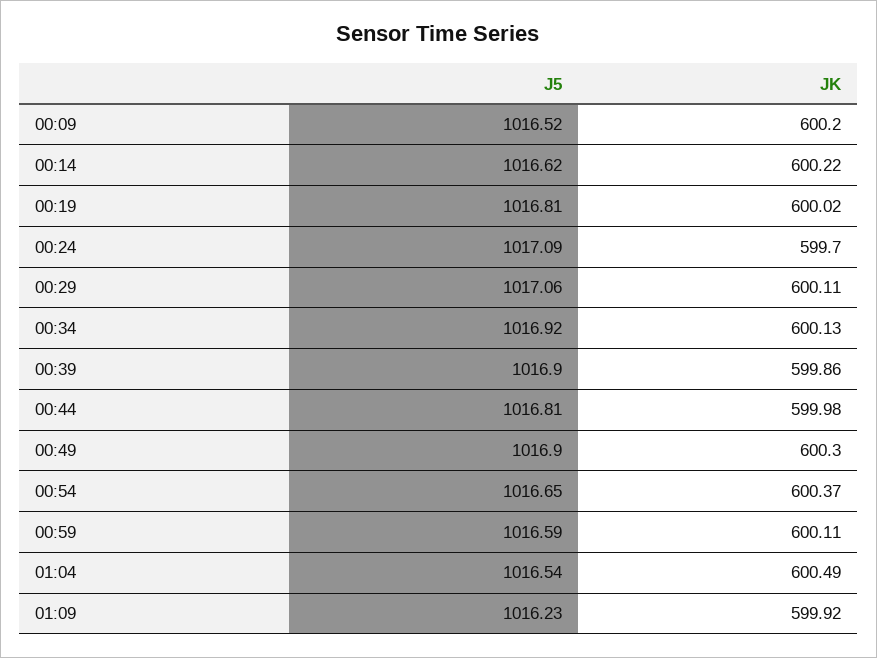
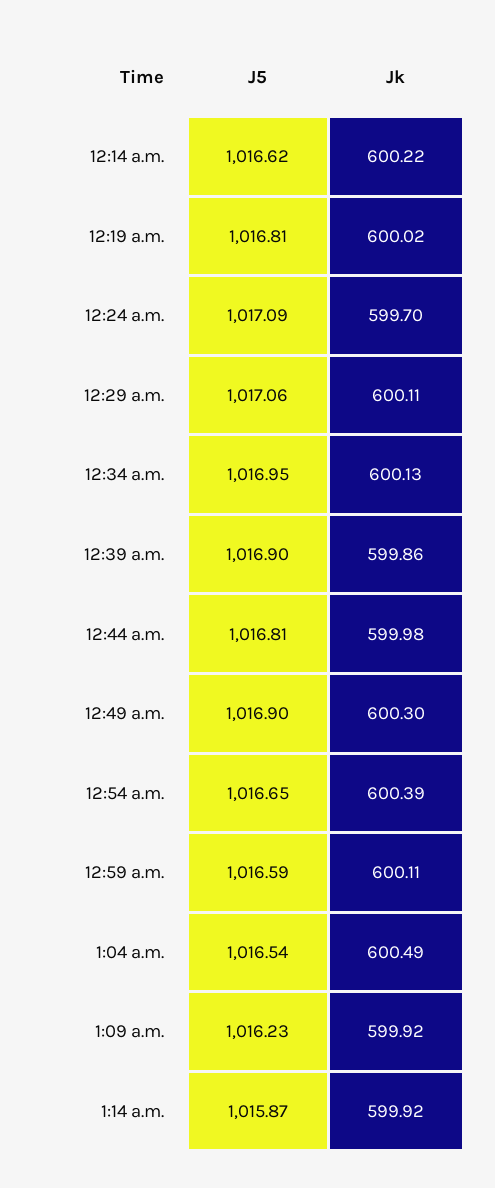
J5, 00:09: 1016.52 -> none
JK, 00:09: 600.2 -> none
J5, 00:34: 1016.92 -> 1016.95
JK, 00:54: 600.37 -> 600.39
J5, 1:14 a.m.: none -> 1015.87
JK, 1:14 a.m.: none -> 599.92

